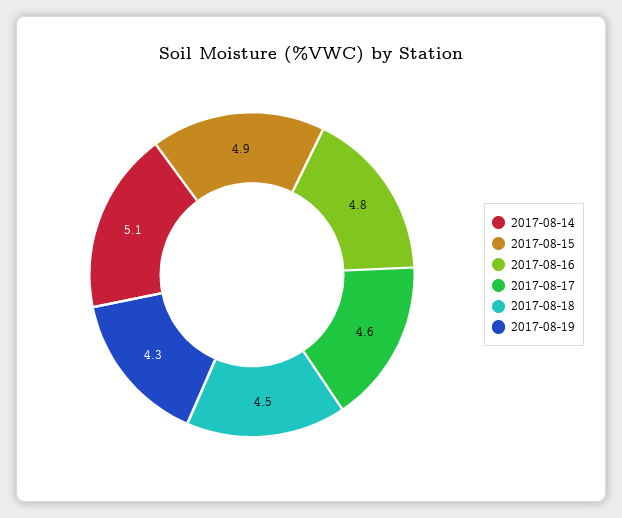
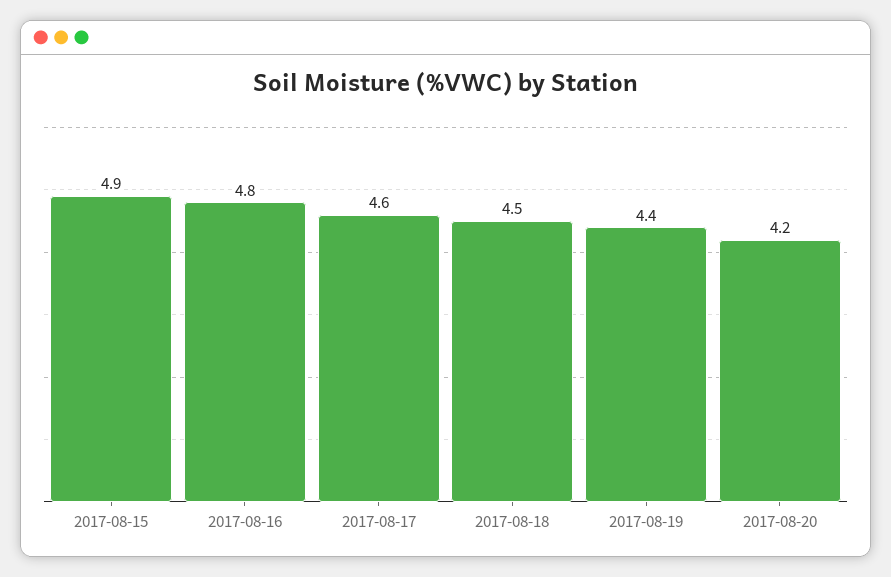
2017-08-14: 5.1 -> none
2017-08-19: 4.3 -> 4.4
2017-08-20: none -> 4.2

